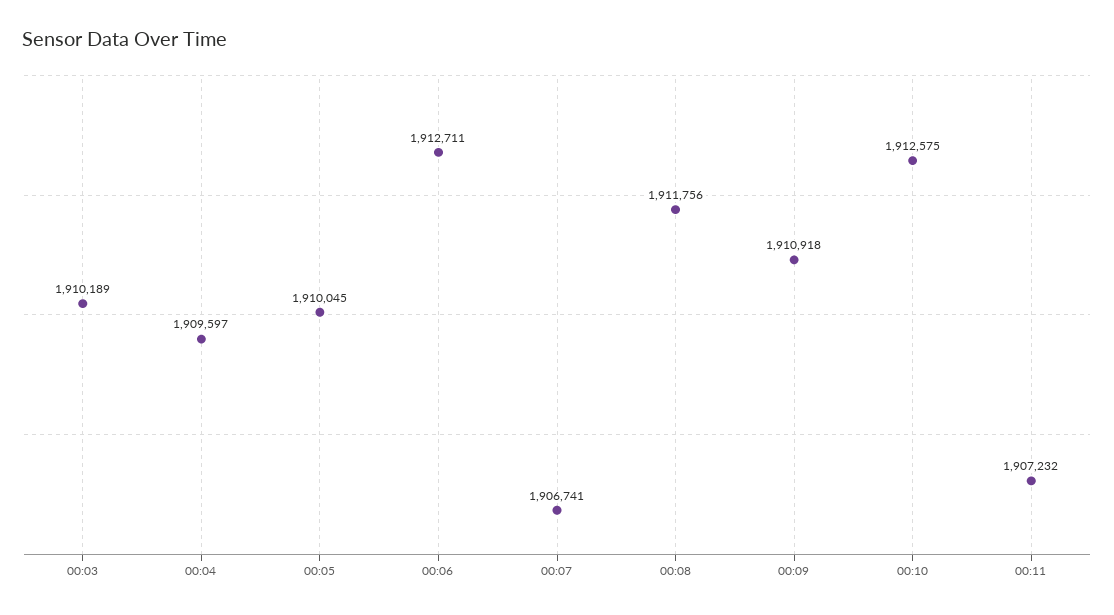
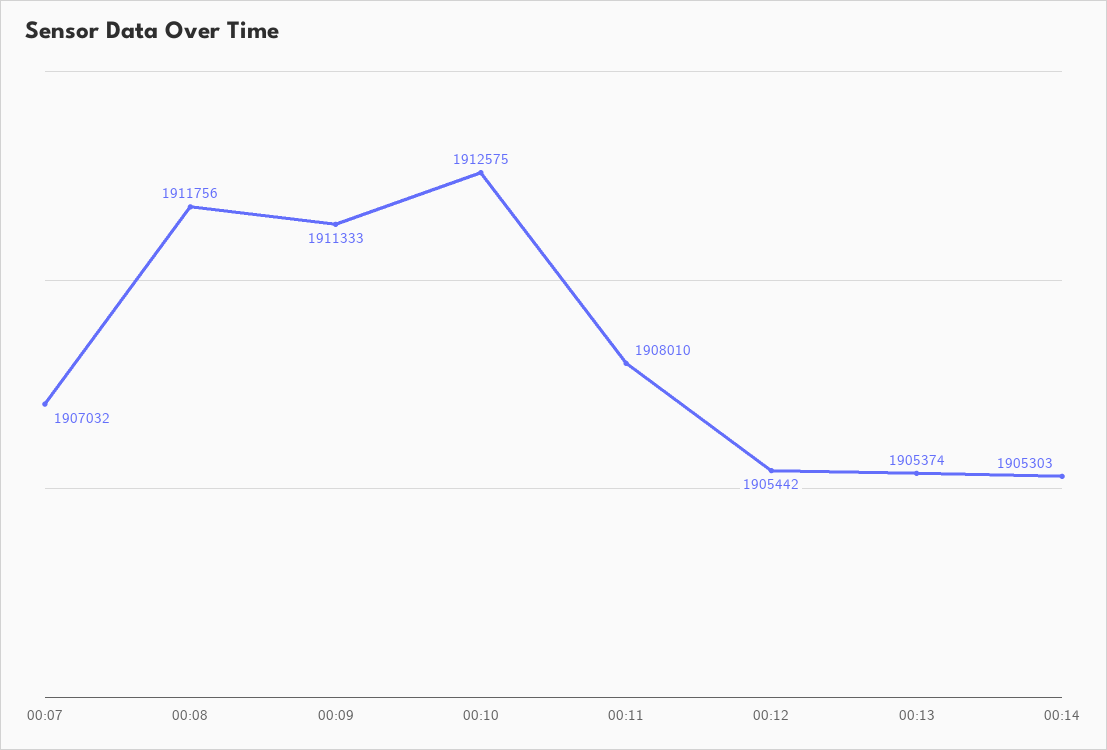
00:03: 1910189 -> none
00:04: 1909597 -> none
00:05: 1910045 -> none
00:06: 1912711 -> none
00:07: 1906741 -> 1907032
00:09: 1910918 -> 1911333
00:11: 1907232 -> 1908010
00:12: none -> 1905442
00:13: none -> 1905374
00:14: none -> 1905303

